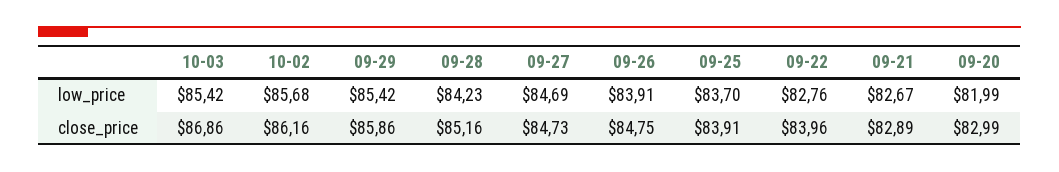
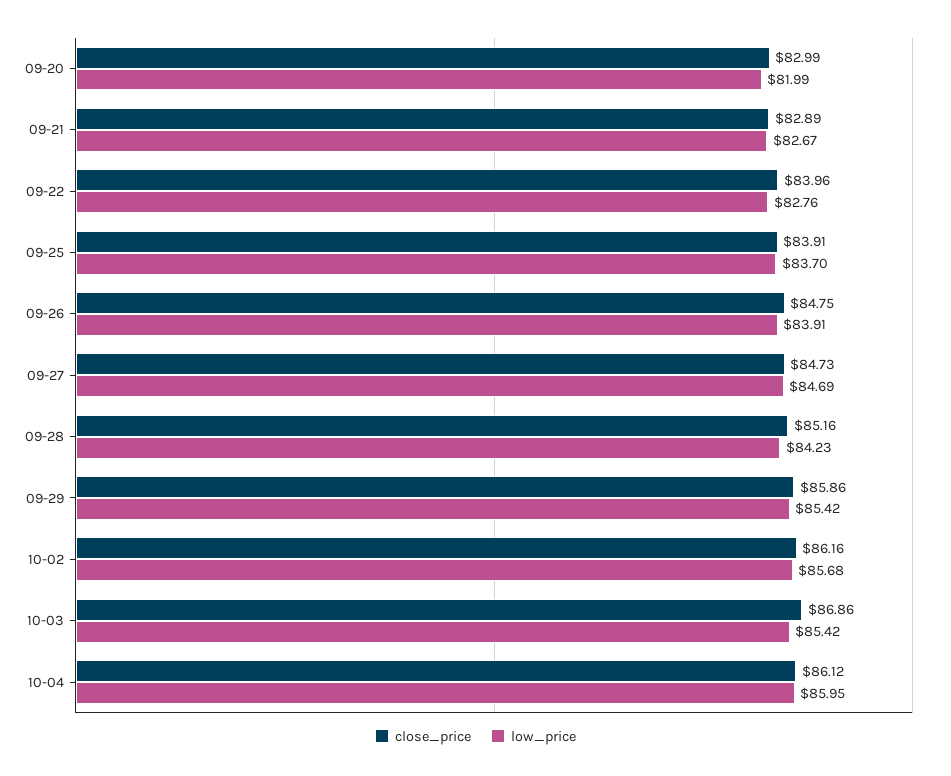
close_price, 10-04: none -> 86.12
low_price, 10-04: none -> 85.95

